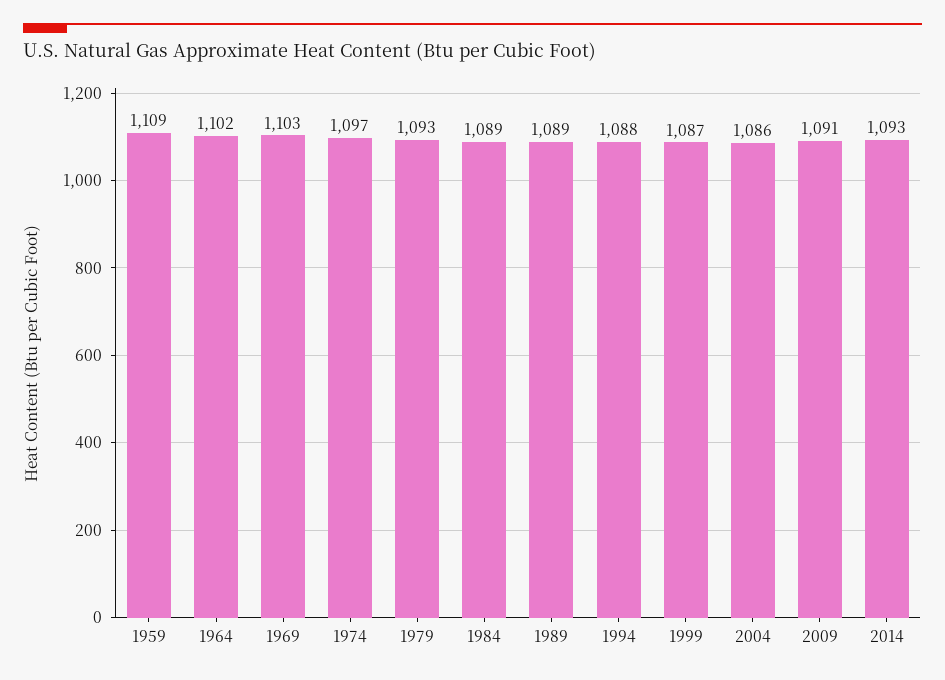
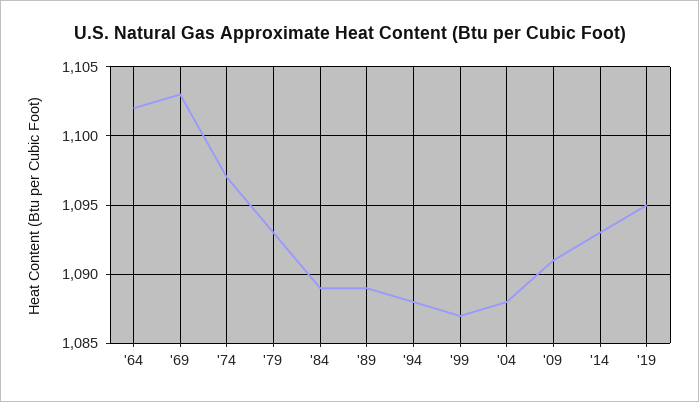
1959: 1109 -> none
2004: 1086 -> 1088
'19: none -> 1095

